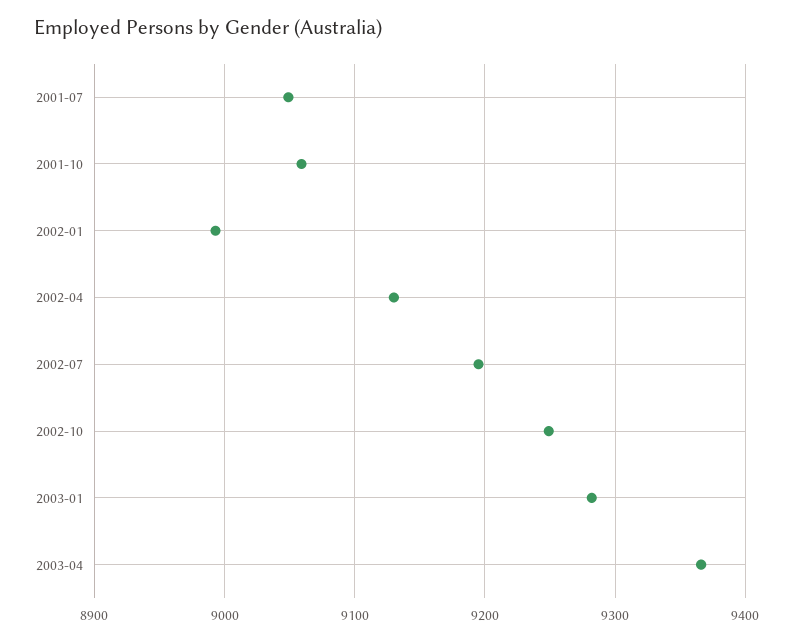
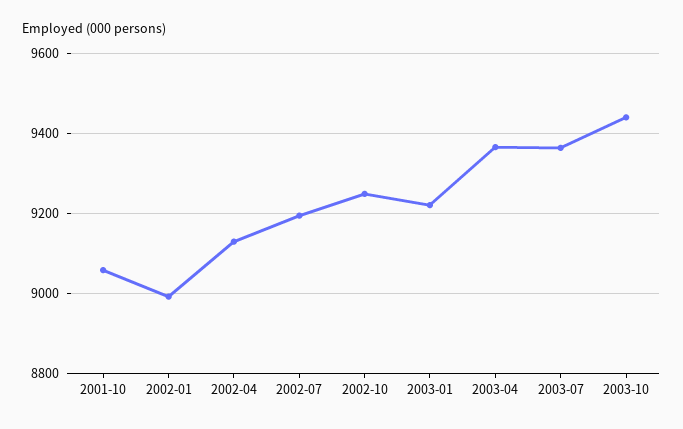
2001-07: 9050 -> none
2003-01: 9280 -> 9220
2003-07: none -> 9360
2003-10: none -> 9440

